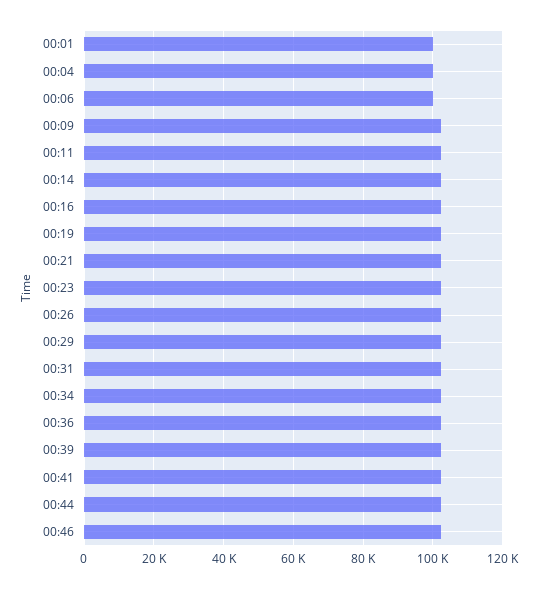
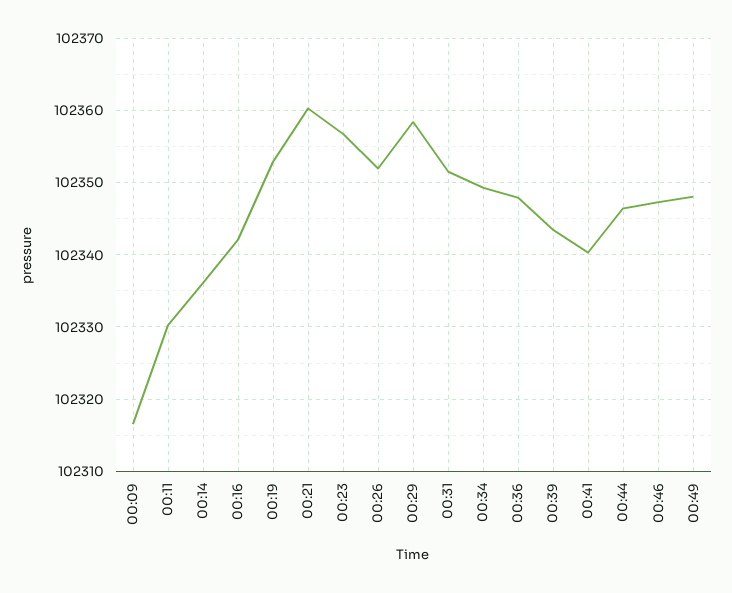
00:01: 100000 -> none
00:04: 100000 -> none
00:06: 100000 -> none
00:49: none -> 102348

